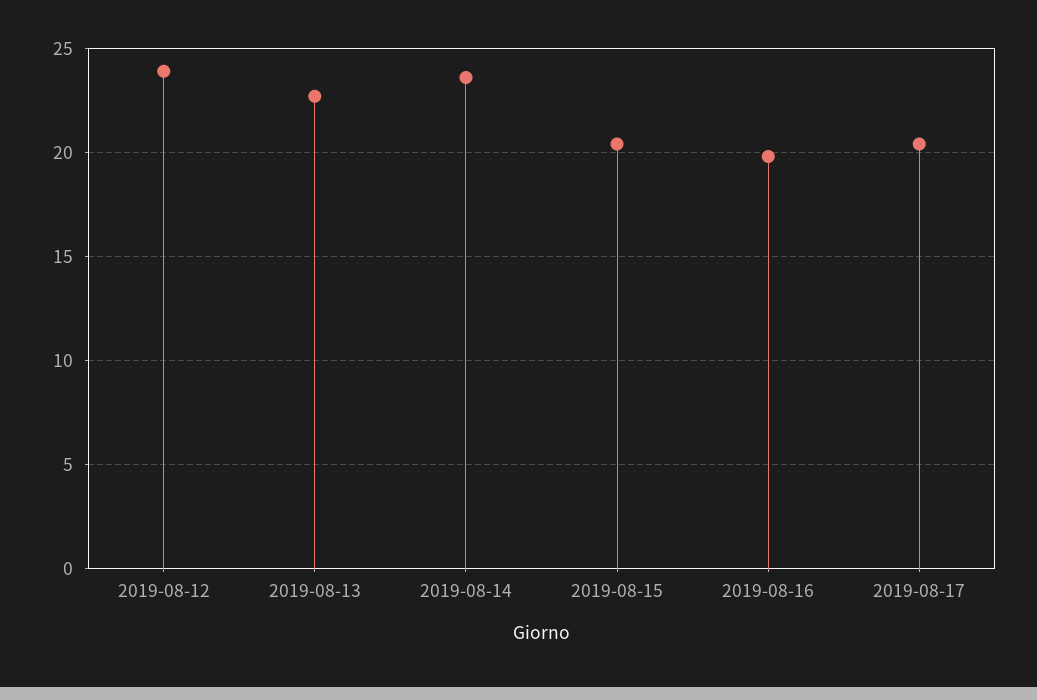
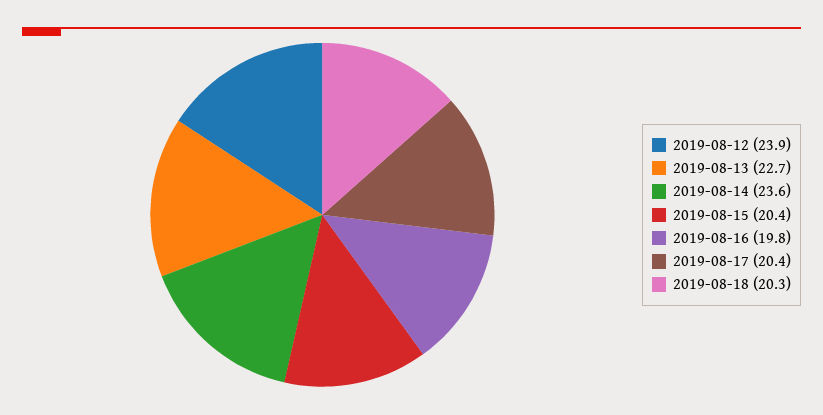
2019-08-18: none -> 20.3

